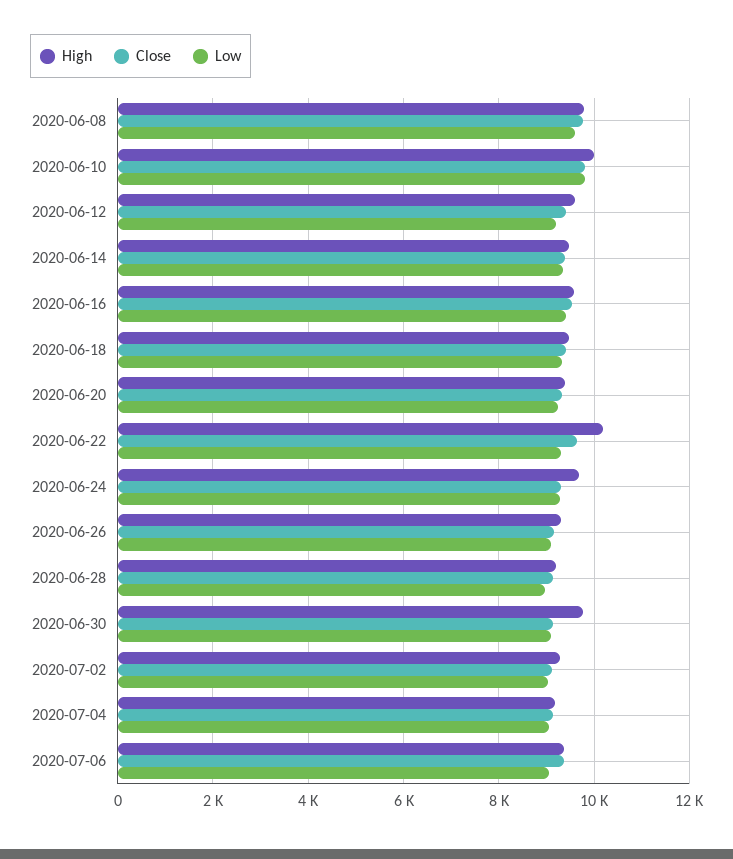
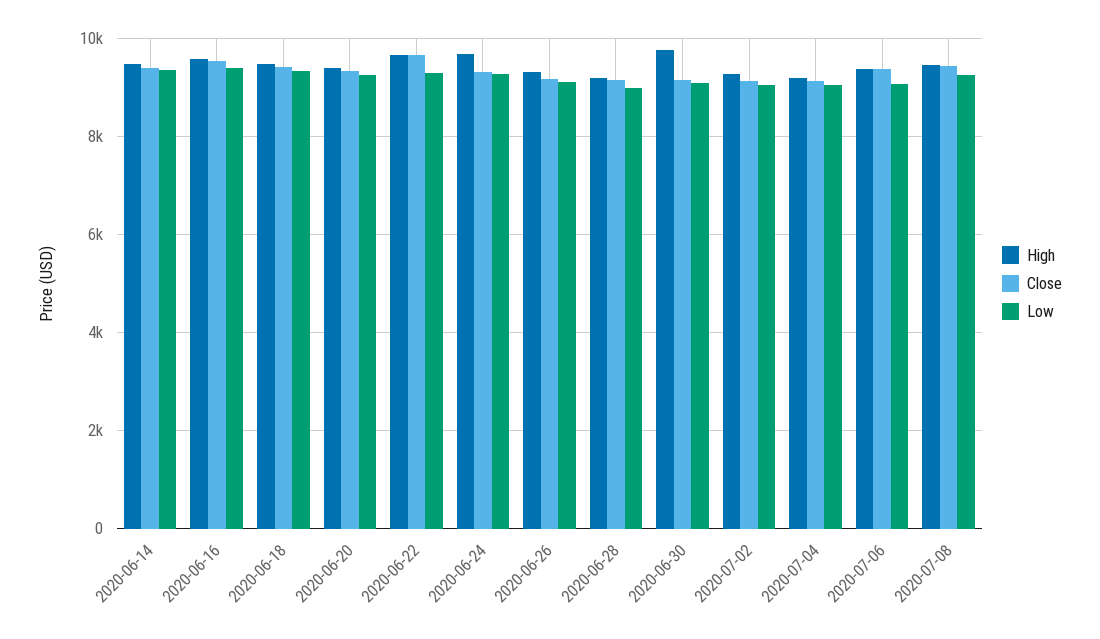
High, 2020-06-08: 9800 -> none
Close, 2020-06-08: 9800 -> none
Low, 2020-06-08: 9600 -> none
High, 2020-06-10: 10000 -> none
Close, 2020-06-10: 9800 -> none
Low, 2020-06-10: 9800 -> none
High, 2020-06-12: 9600 -> none
Close, 2020-06-12: 9400 -> none
Low, 2020-06-12: 9200 -> none
High, 2020-06-22: 10200 -> 9600
High, 2020-07-08: none -> 9400
Close, 2020-07-08: none -> 9400
Low, 2020-07-08: none -> 9200

